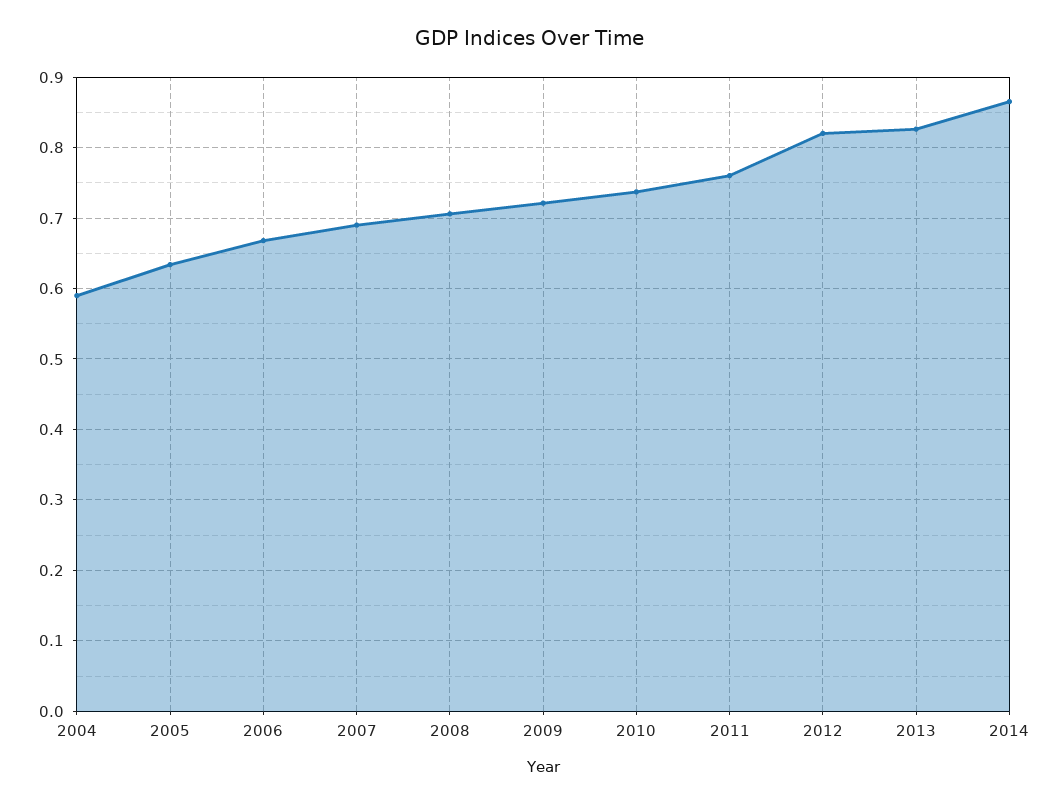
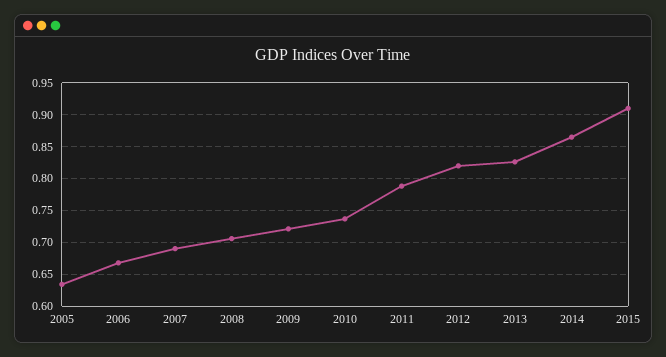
2004: 0.59 -> none
2011: 0.76 -> 0.79
2015: none -> 0.91

